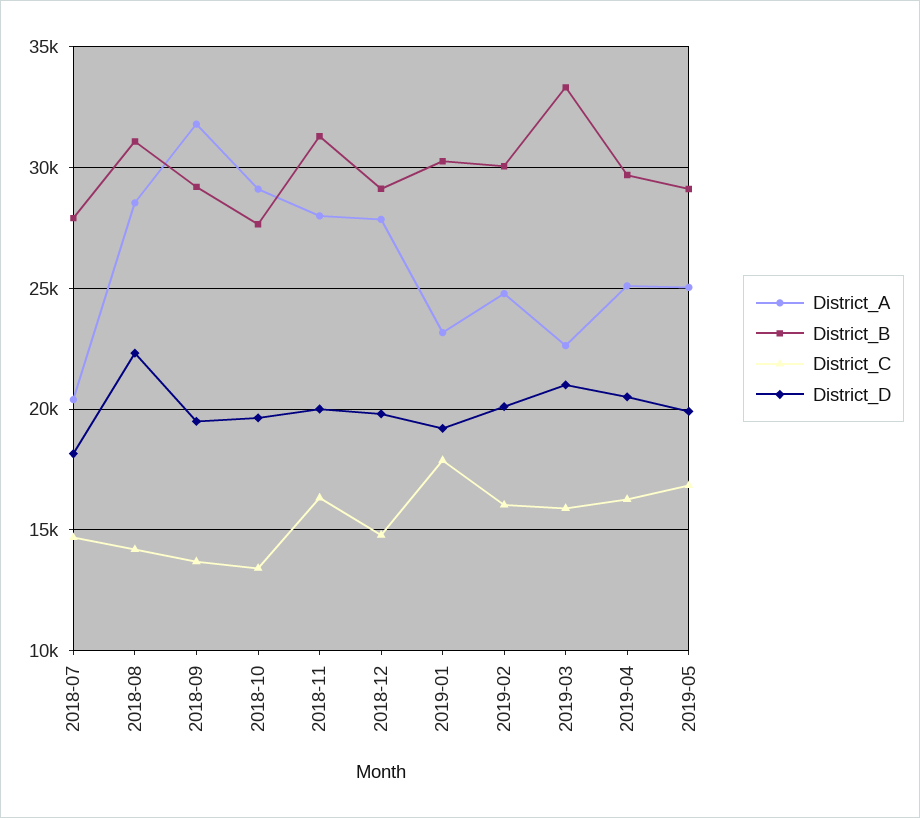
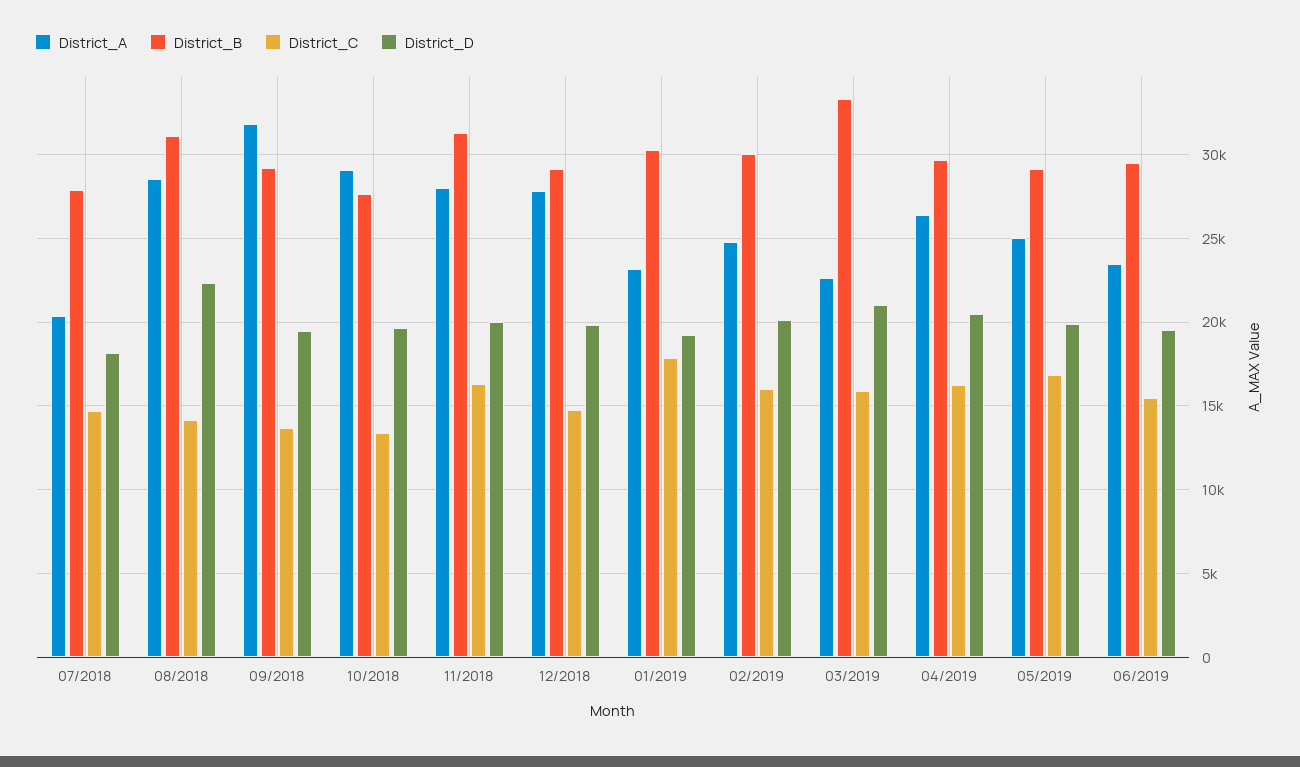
District_A, 2019-04: 25000 -> 26500
District_A, 06/2019: none -> 23500
District_B, 06/2019: none -> 29500
District_C, 06/2019: none -> 15500
District_D, 06/2019: none -> 19500

